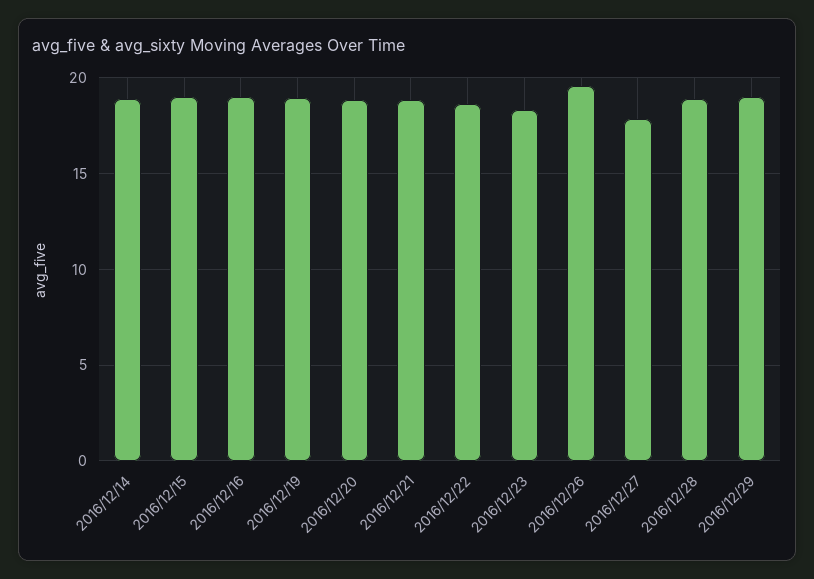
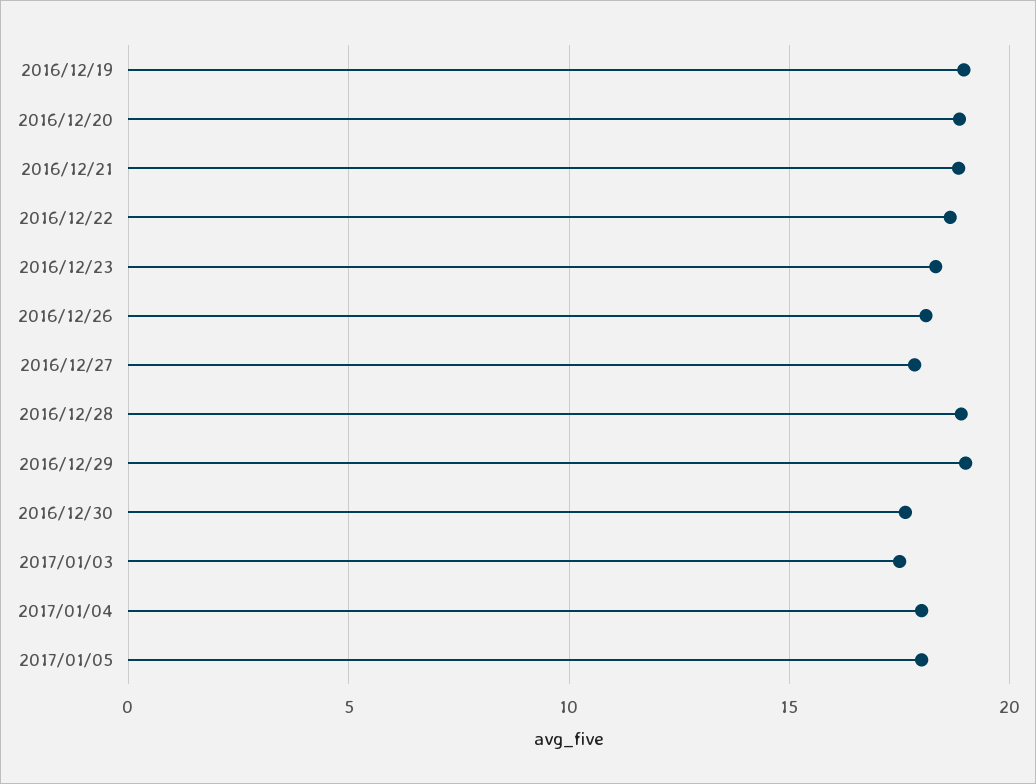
2016/12/14: 19 -> none
2016/12/15: 19 -> none
2016/12/16: 19 -> none
2016/12/26: 19.5 -> 18
2016/12/30: none -> 17.5
2017/01/03: none -> 17.5
2017/01/04: none -> 18
2017/01/05: none -> 18

